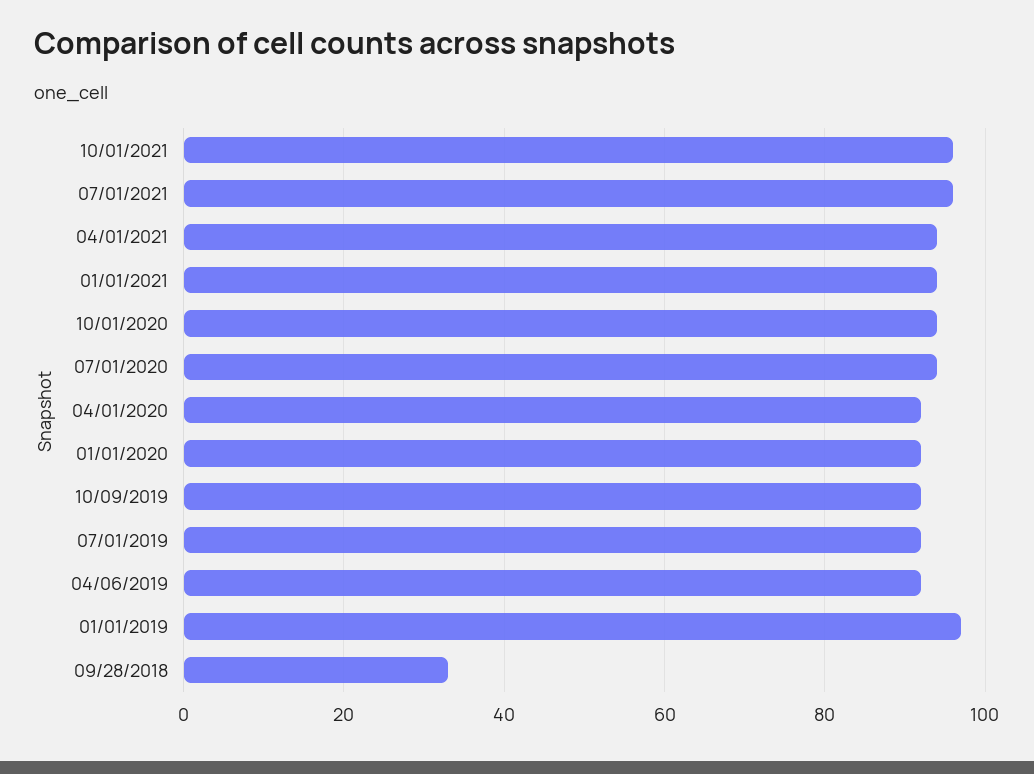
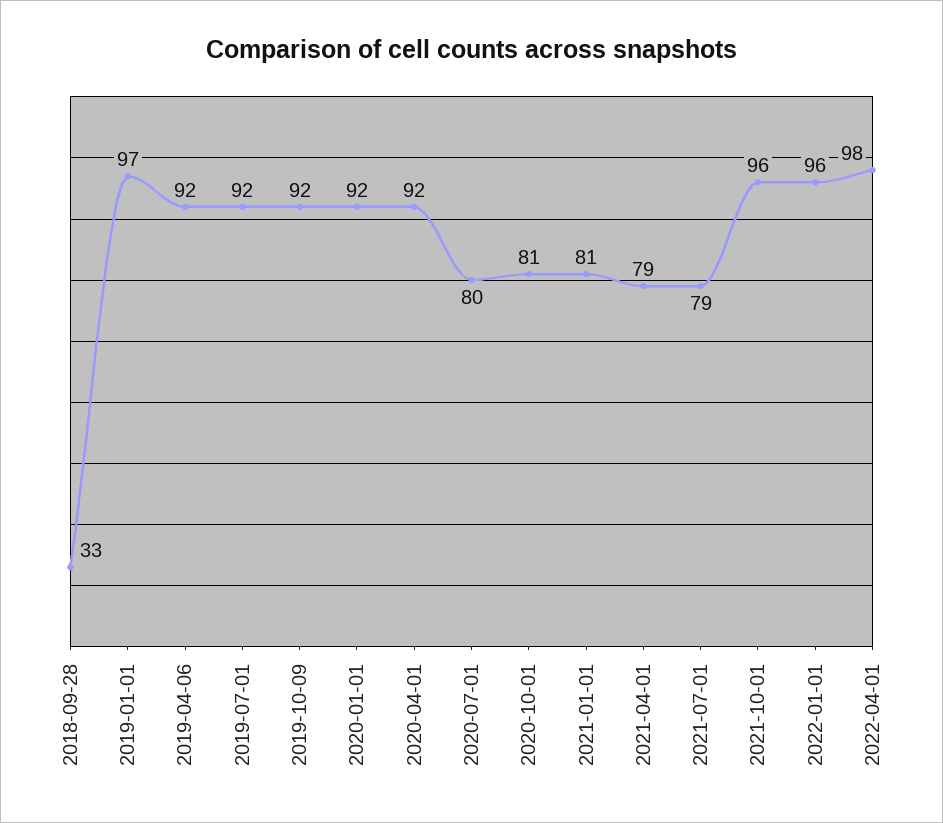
07/01/2021: 95 -> 79
04/01/2021: 95 -> 79
01/01/2021: 95 -> 81
10/01/2020: 95 -> 81
07/01/2020: 95 -> 80
2022-01-01: none -> 96
2022-04-01: none -> 98

